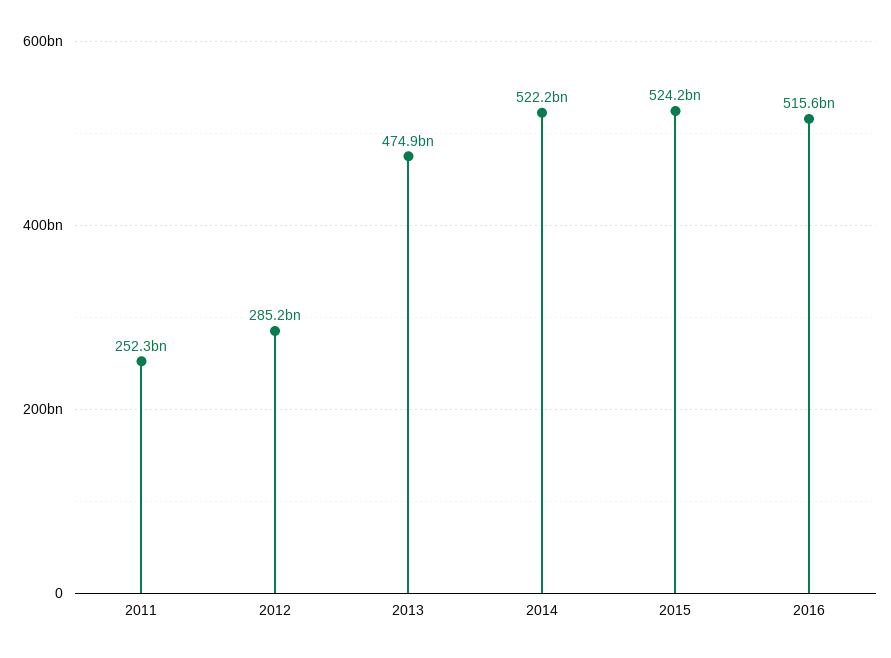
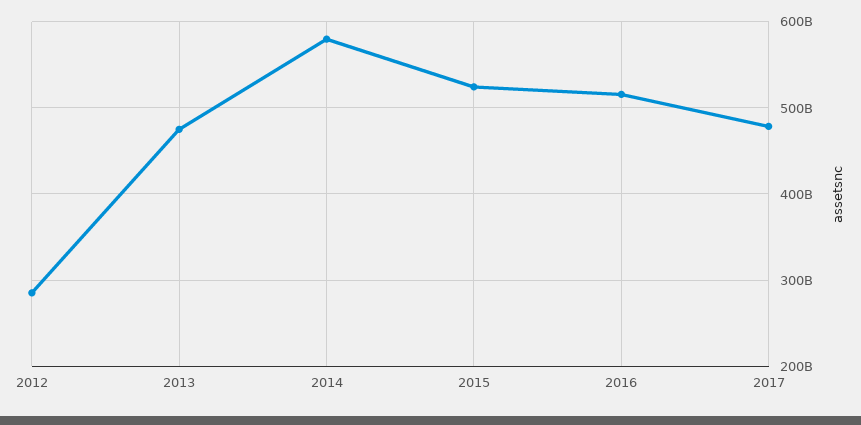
2011: 252300000000 -> none
2014: 522200000000 -> 580000000000
2017: none -> 480000000000

